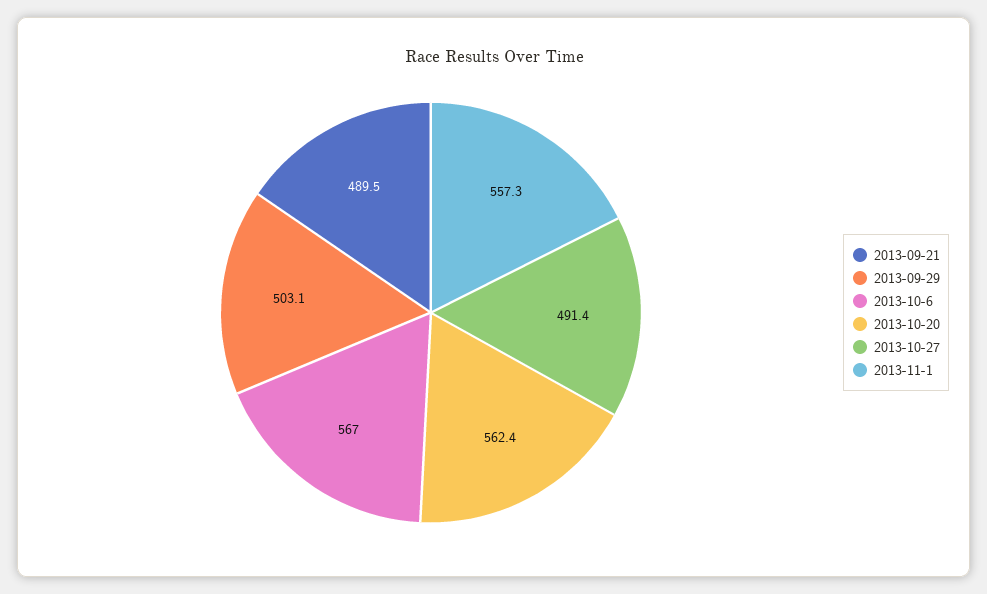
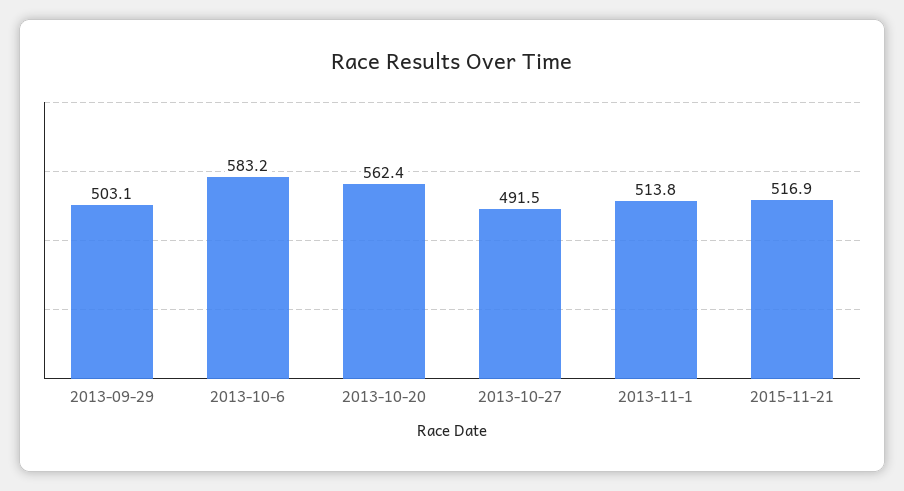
2013-09-21: 489.5 -> none
2013-10-6: 567 -> 583.2
2013-10-27: 491.4 -> 491.5
2013-11-1: 557.3 -> 513.8
2015-11-21: none -> 516.9

